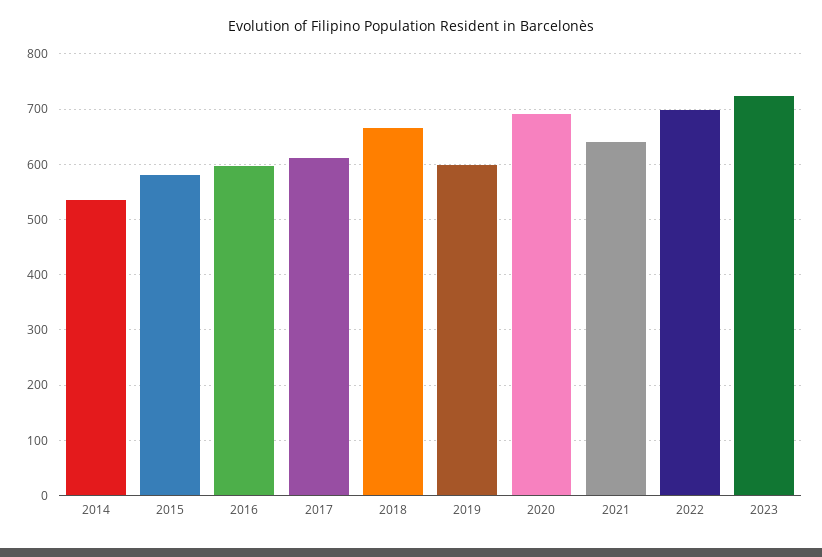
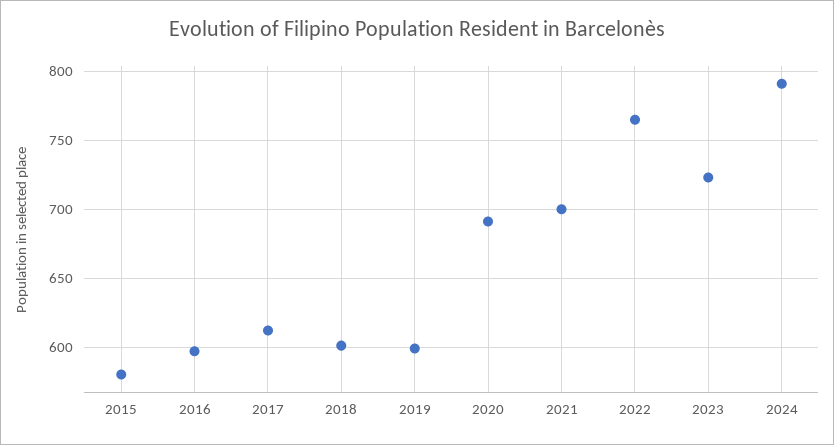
2014: 540 -> none
2018: 660 -> 600
2021: 640 -> 700
2022: 700 -> 765
2024: none -> 790

